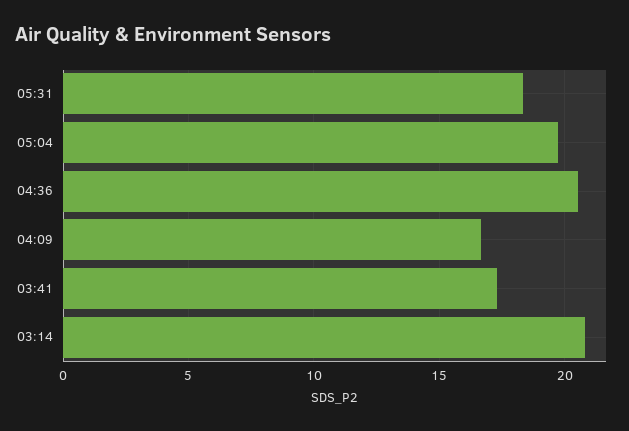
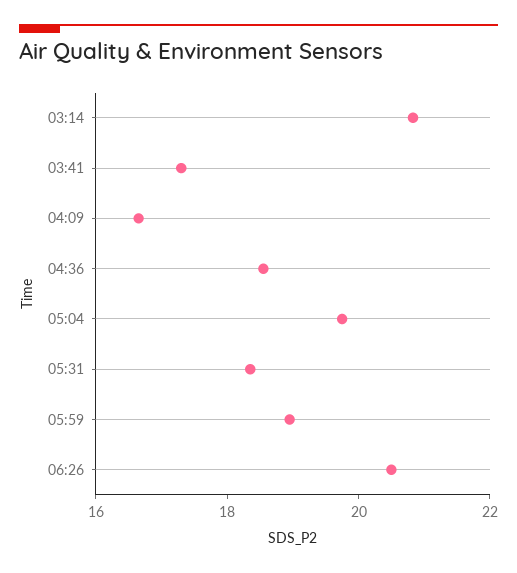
04:36: 20.5 -> 18.5
05:59: none -> 19
06:26: none -> 20.5

